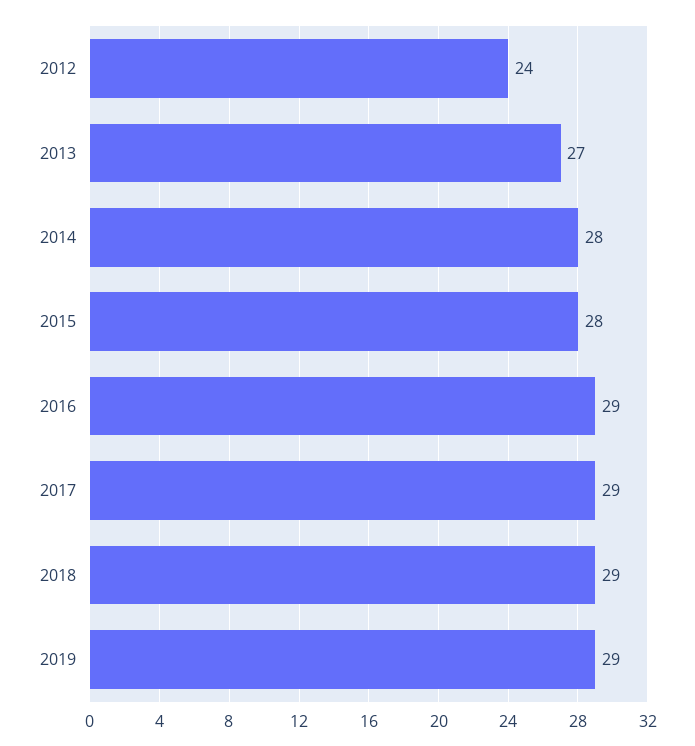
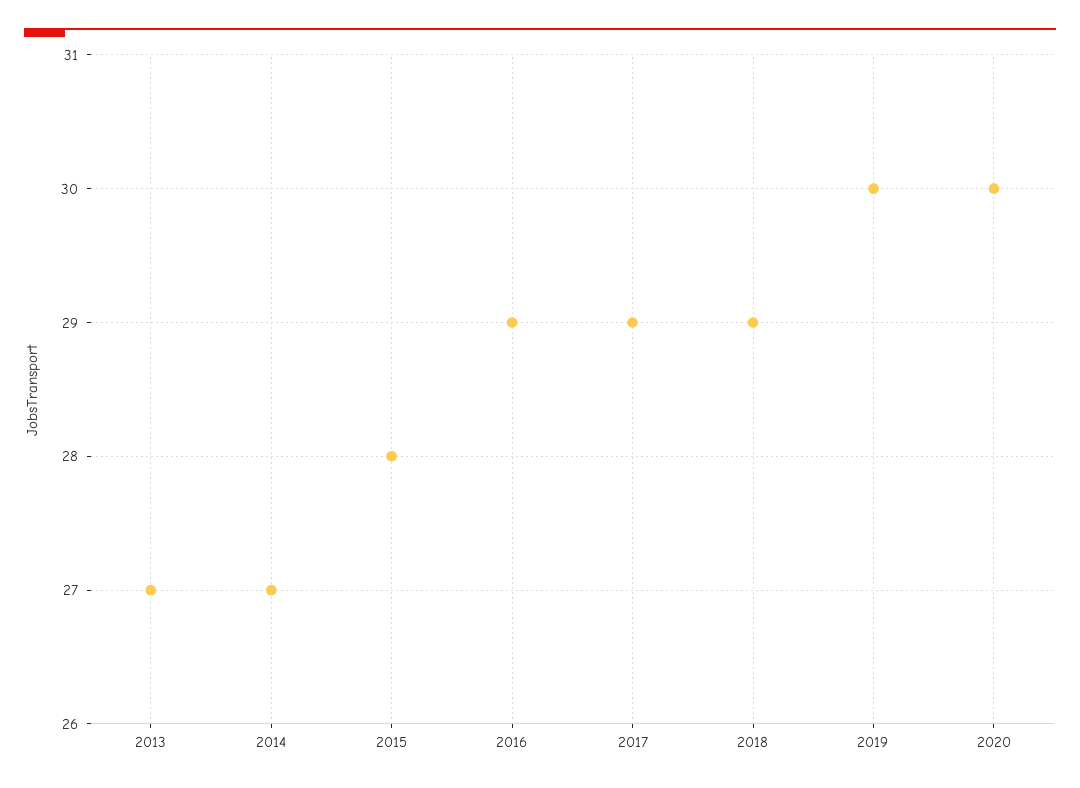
2012: 24 -> none
2014: 28 -> 27
2019: 29 -> 30
2020: none -> 30

